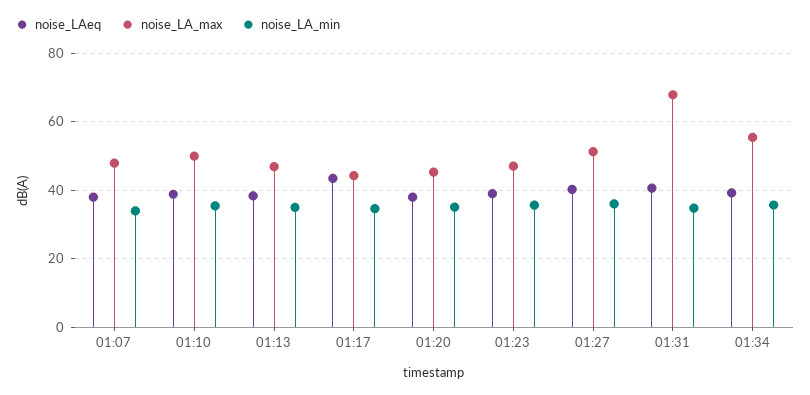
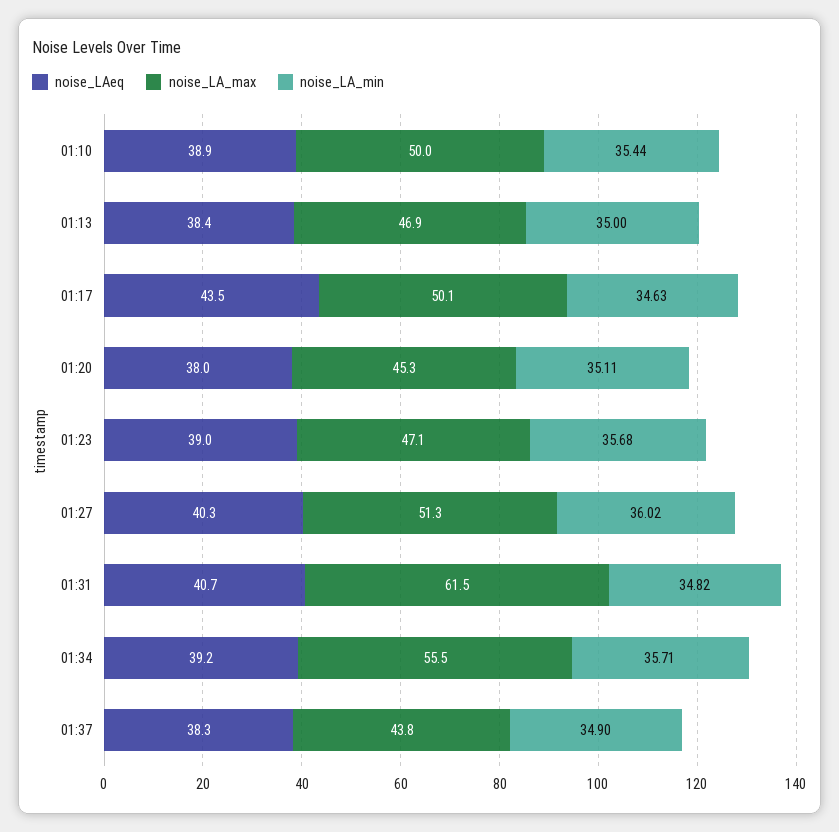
noise_LAeq, 01:07: 38 -> none
noise_LA_max, 01:07: 48 -> none
noise_LA_min, 01:07: 34 -> none
noise_LA_max, 01:17: 44 -> 50.1
noise_LA_max, 01:31: 68 -> 61.5
noise_LAeq, 01:37: none -> 38.3
noise_LA_max, 01:37: none -> 43.8
noise_LA_min, 01:37: none -> 34.9

